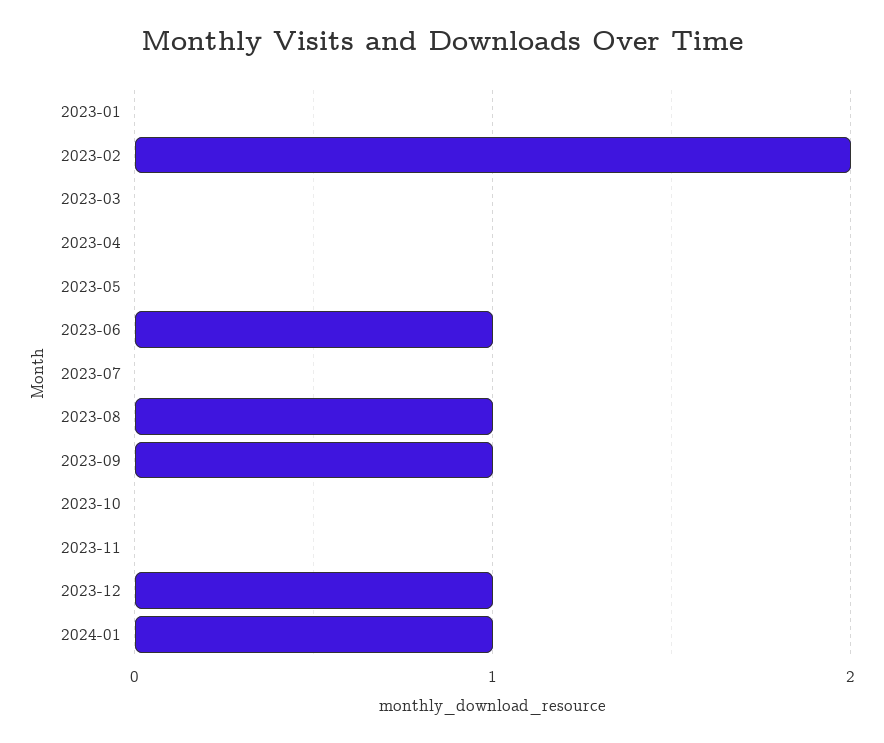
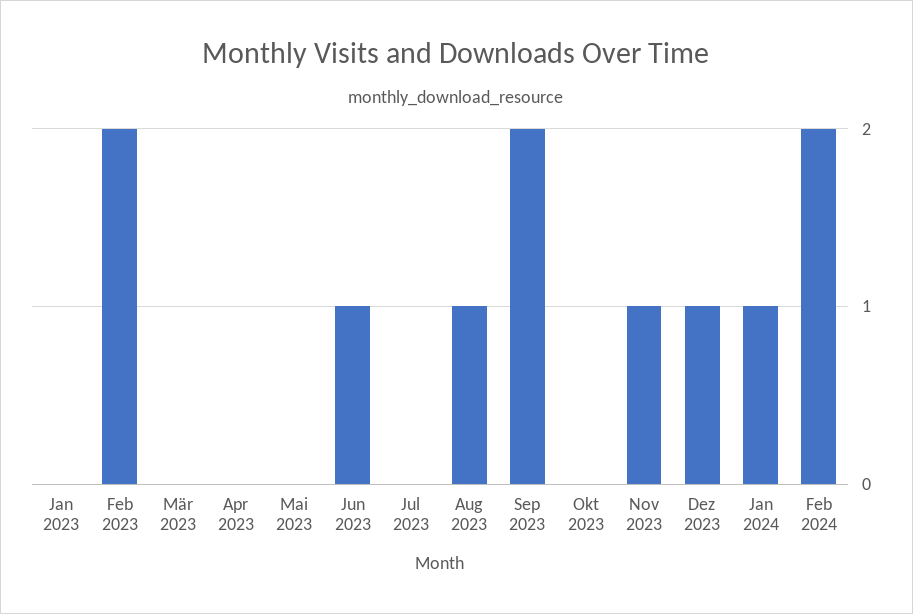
2023-09: 1 -> 2
2023-11: 0 -> 1
Feb 2024: none -> 2

